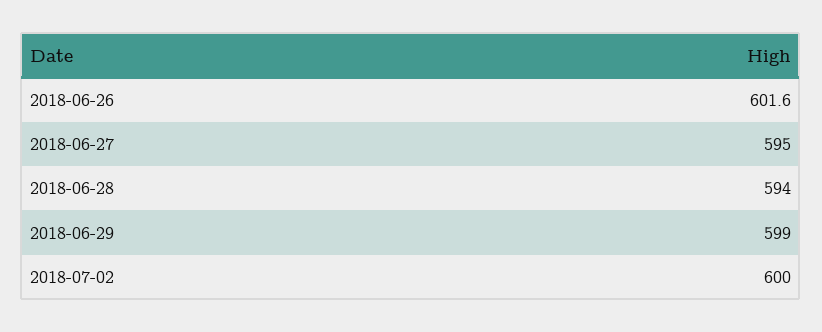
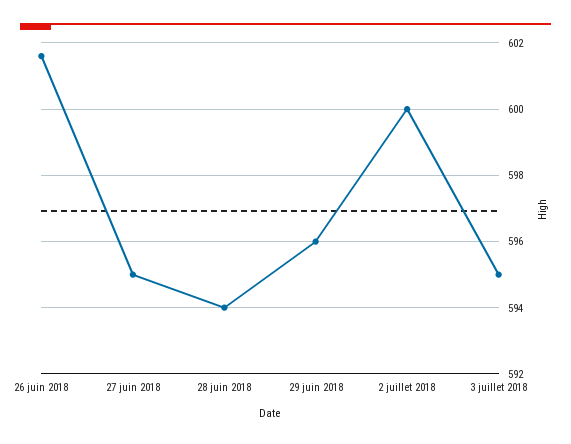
2018-06-29: 599 -> 596
3 juillet 2018: none -> 595

